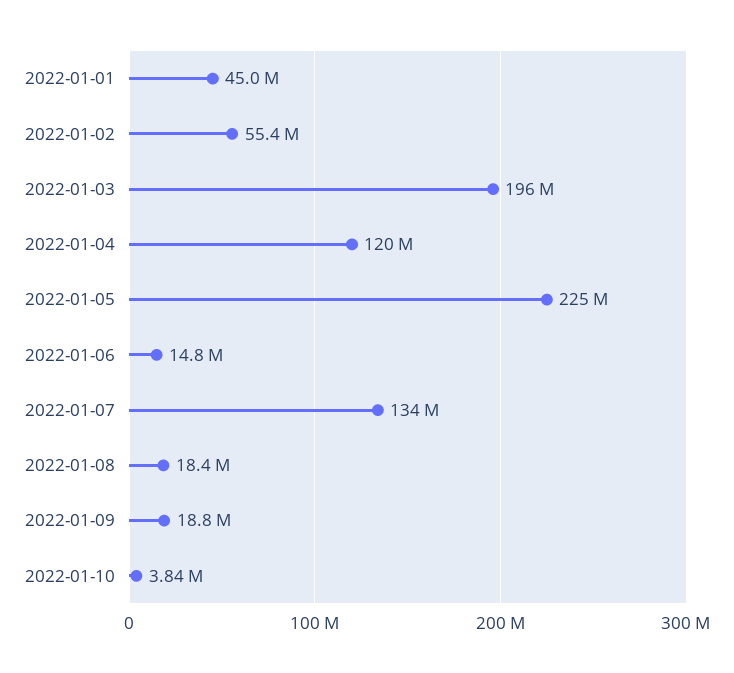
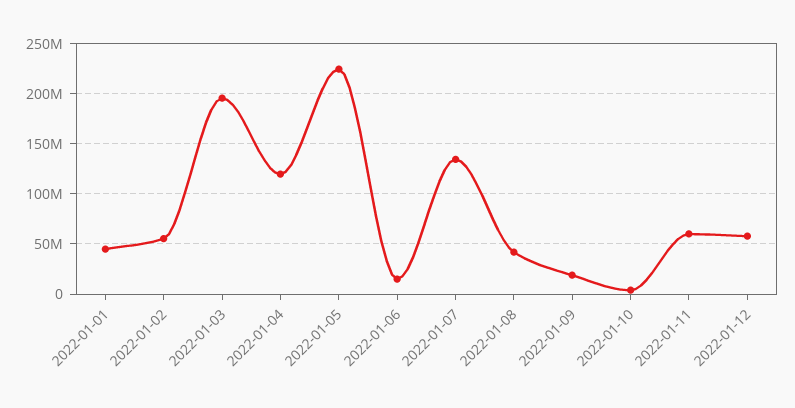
2022-01-08: 18400000 -> 40000000
2022-01-11: none -> 60000000
2022-01-12: none -> 60000000

